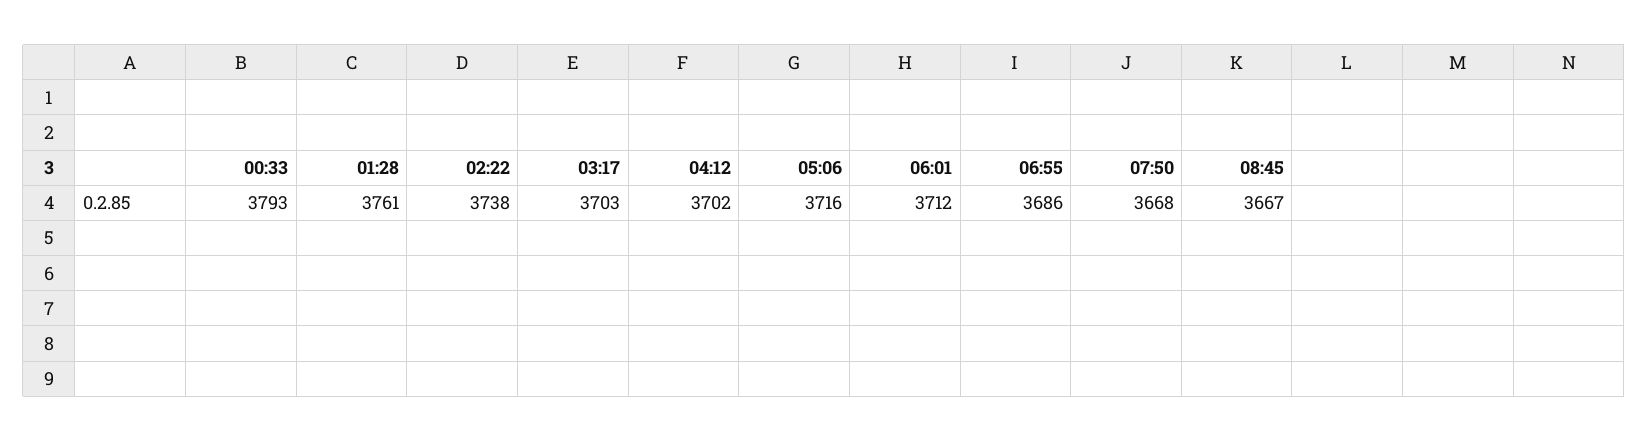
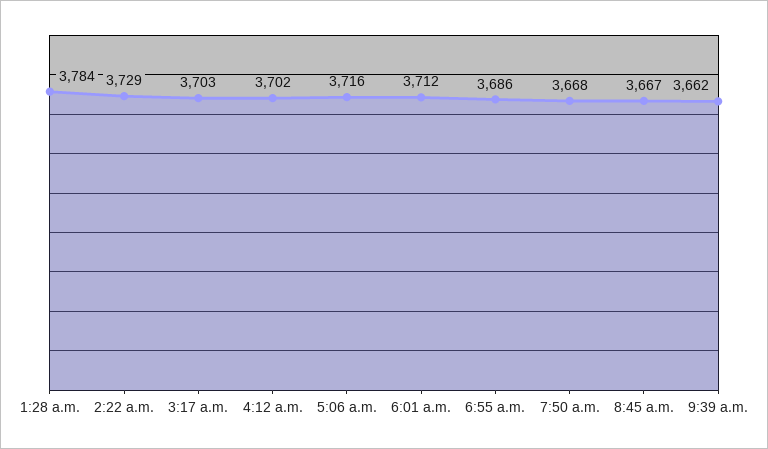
00:33: 3793 -> none
01:28: 3761 -> 3784
02:22: 3738 -> 3729
9:39 a.m.: none -> 3662

